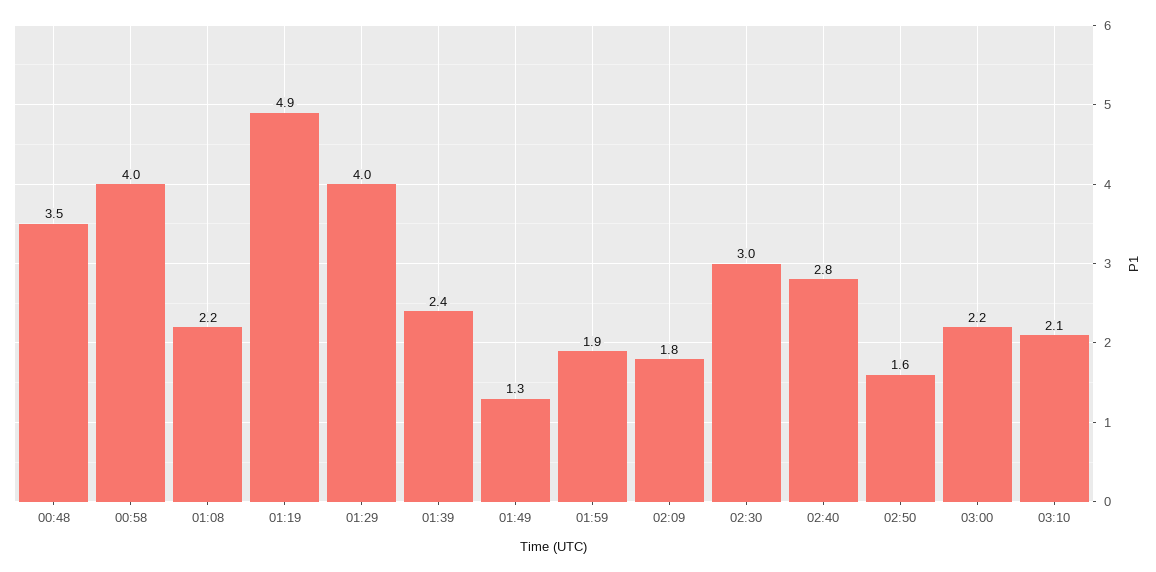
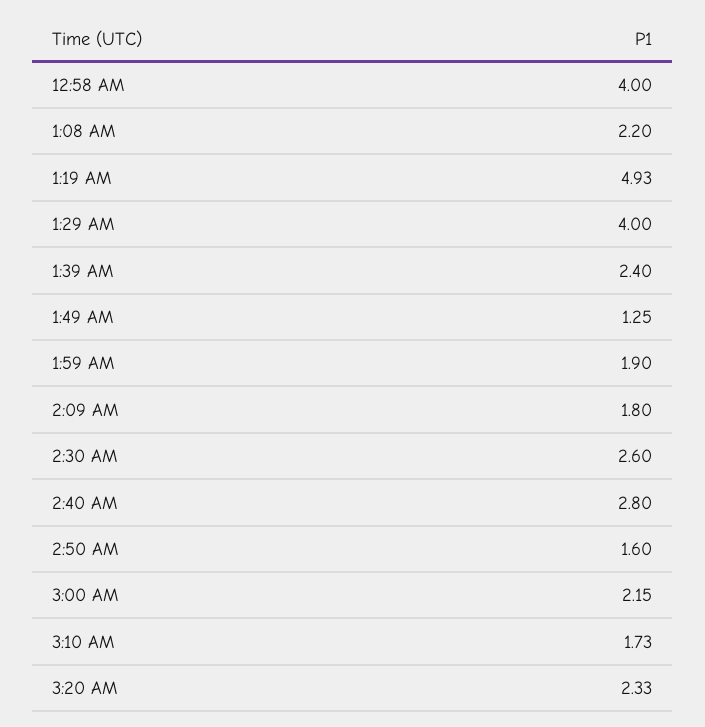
00:48: 3.5 -> none
02:30: 3 -> 2.6
03:10: 2.1 -> 1.73
3:20 AM: none -> 2.33

